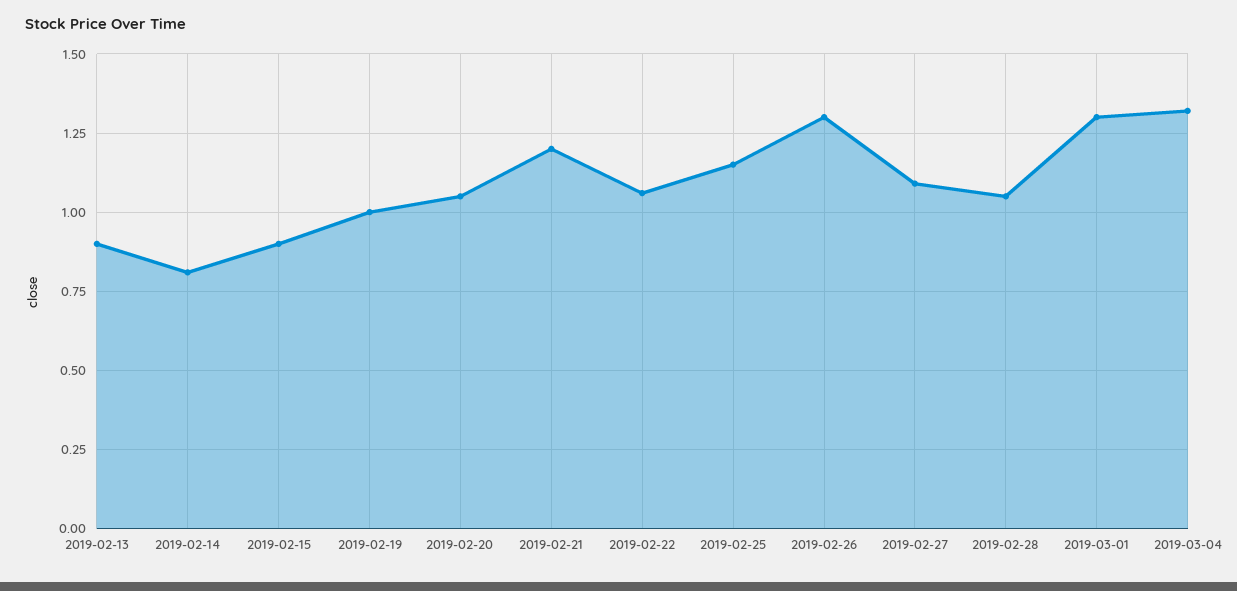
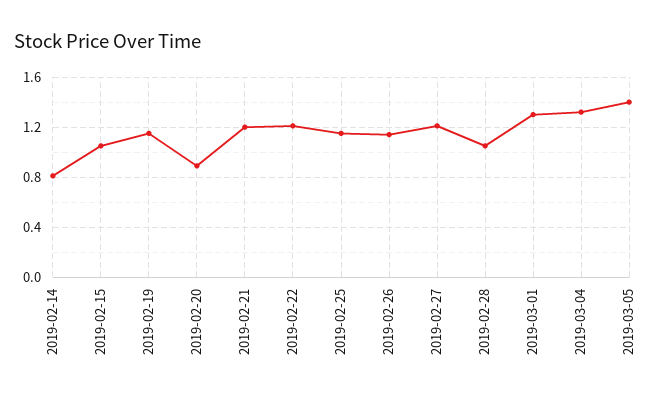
2019-02-13: 0.9 -> none
2019-02-15: 0.9 -> 1.05
2019-02-19: 1 -> 1.15
2019-02-20: 1.05 -> 0.9
2019-02-22: 1.05 -> 1.2
2019-02-26: 1.3 -> 1.15
2019-02-27: 1.1 -> 1.2
2019-03-05: none -> 1.4

